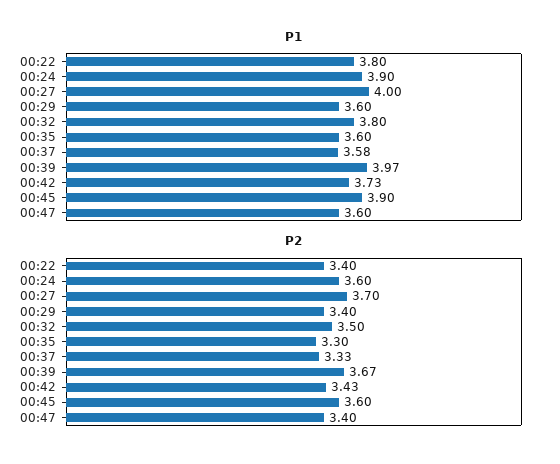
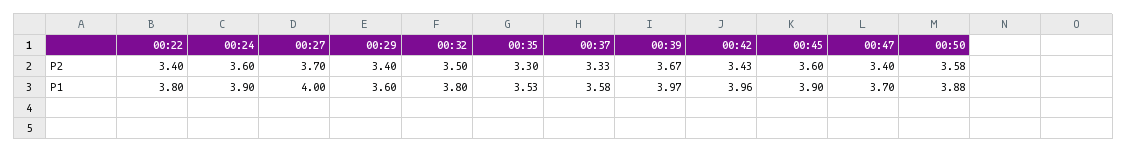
P1, 00:35: 3.6 -> 3.53
P1, 00:42: 3.73 -> 3.96
P1, 00:47: 3.6 -> 3.7
P2, 00:50: none -> 3.58
P1, 00:50: none -> 3.88

